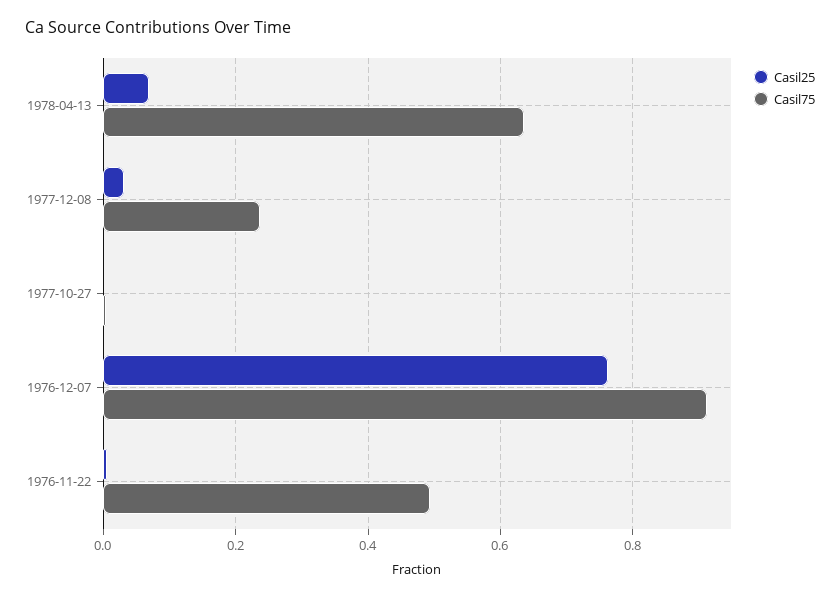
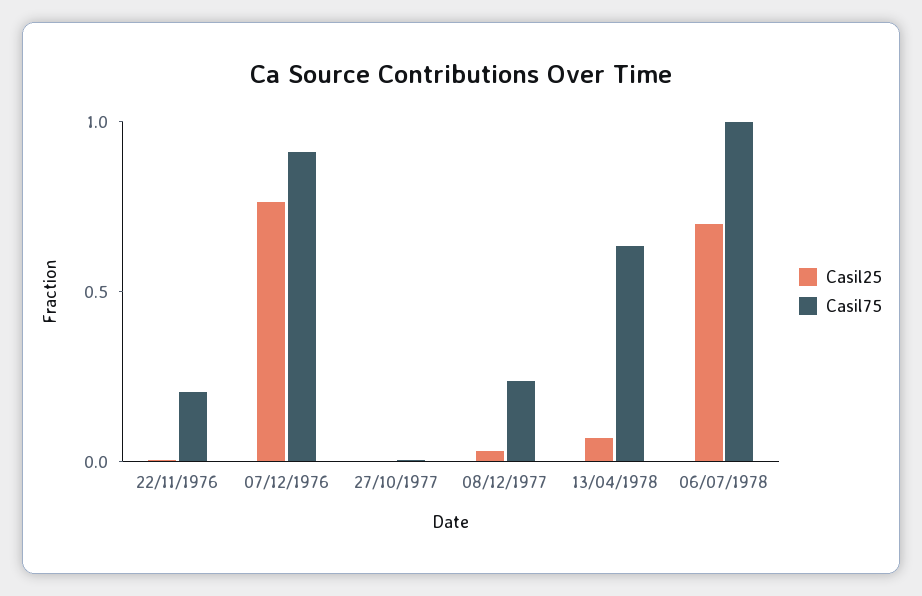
Casil75, 1976-11-22: 0.5 -> 0.2
Casil25, 06/07/1978: none -> 0.7
Casil75, 06/07/1978: none -> 1

